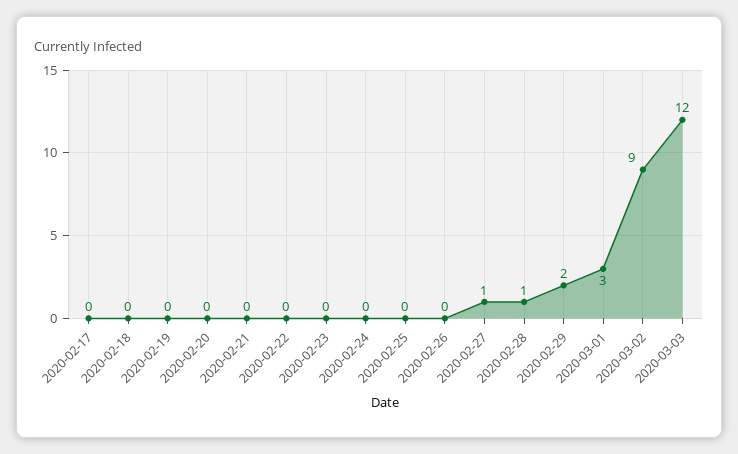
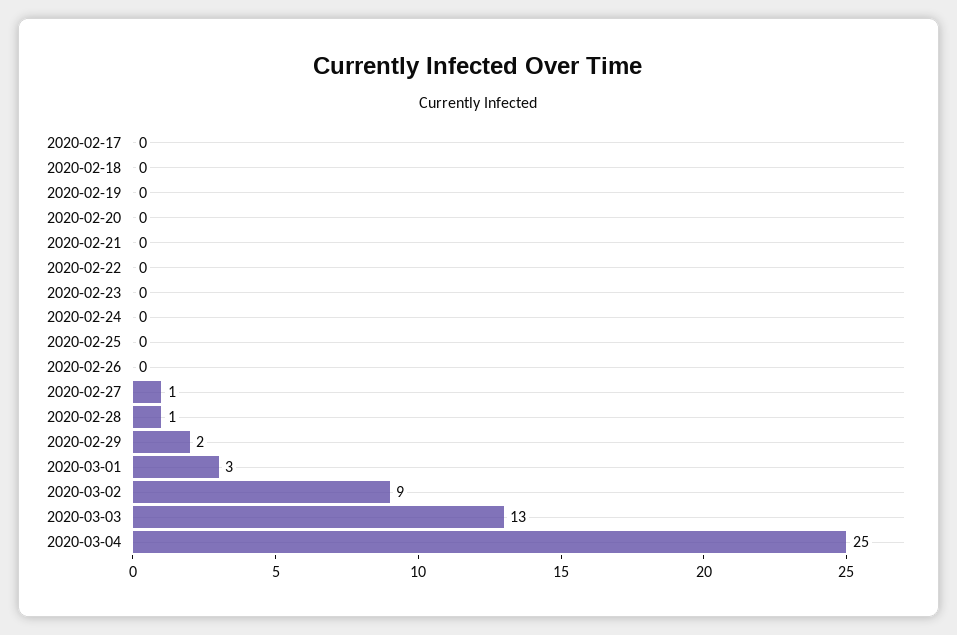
2020-03-03: 12 -> 13
2020-03-04: none -> 25

